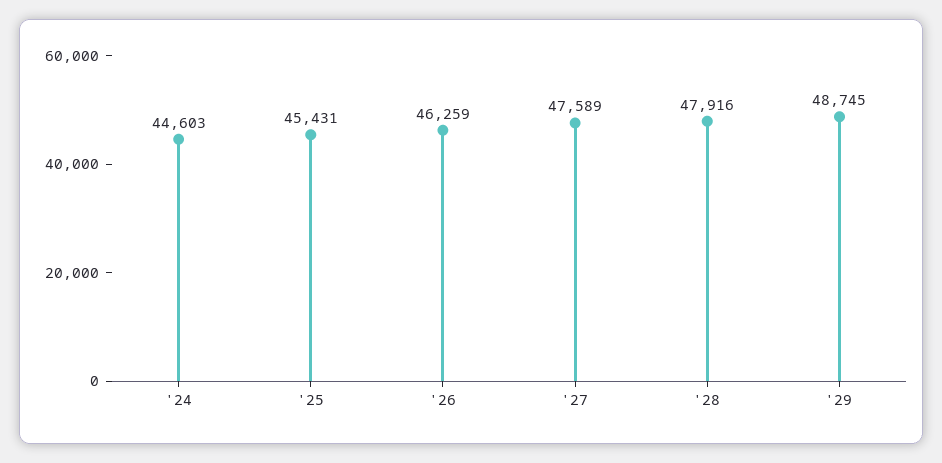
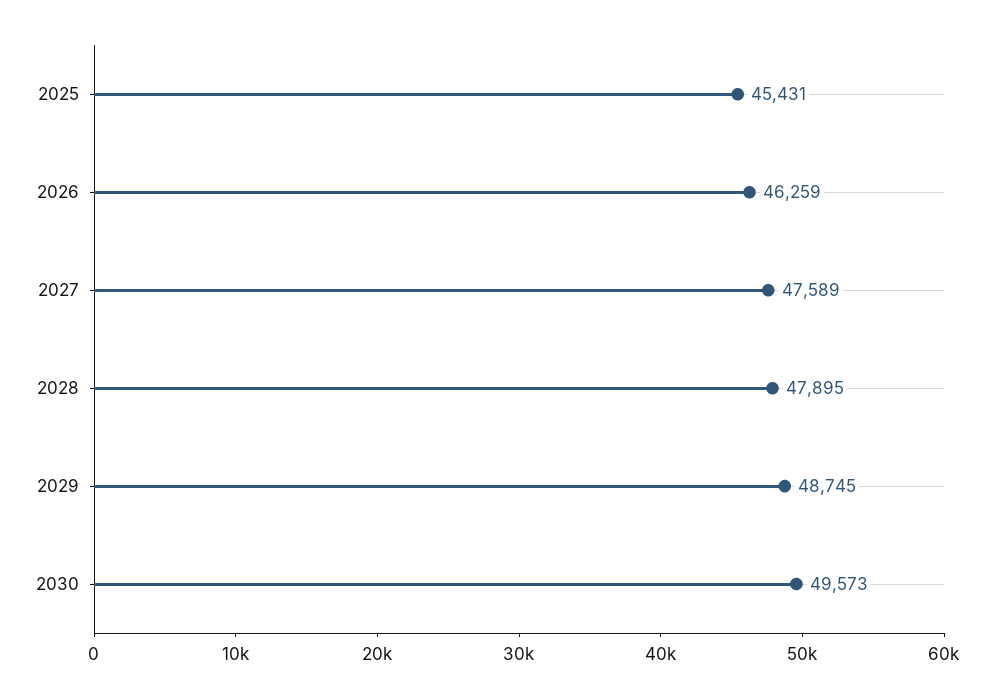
'24: 44603 -> none
'28: 47916 -> 47895
2030: none -> 49573

